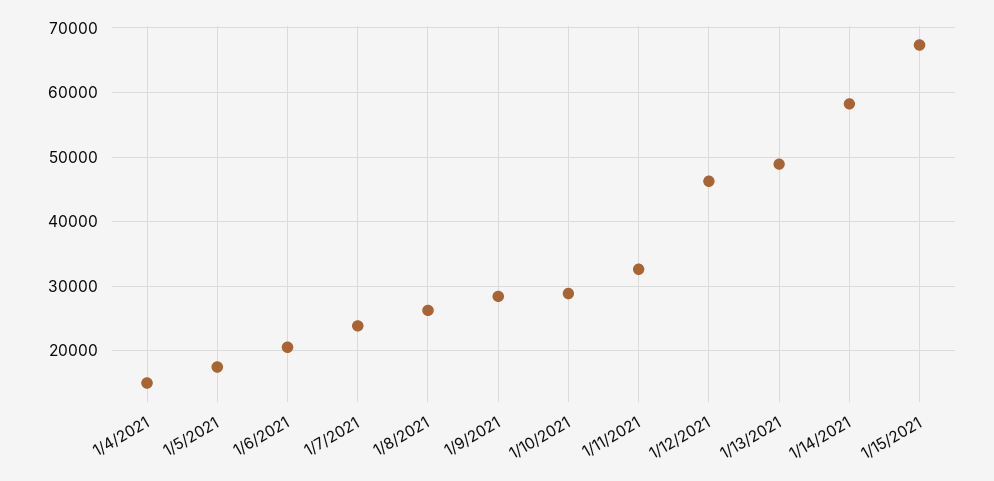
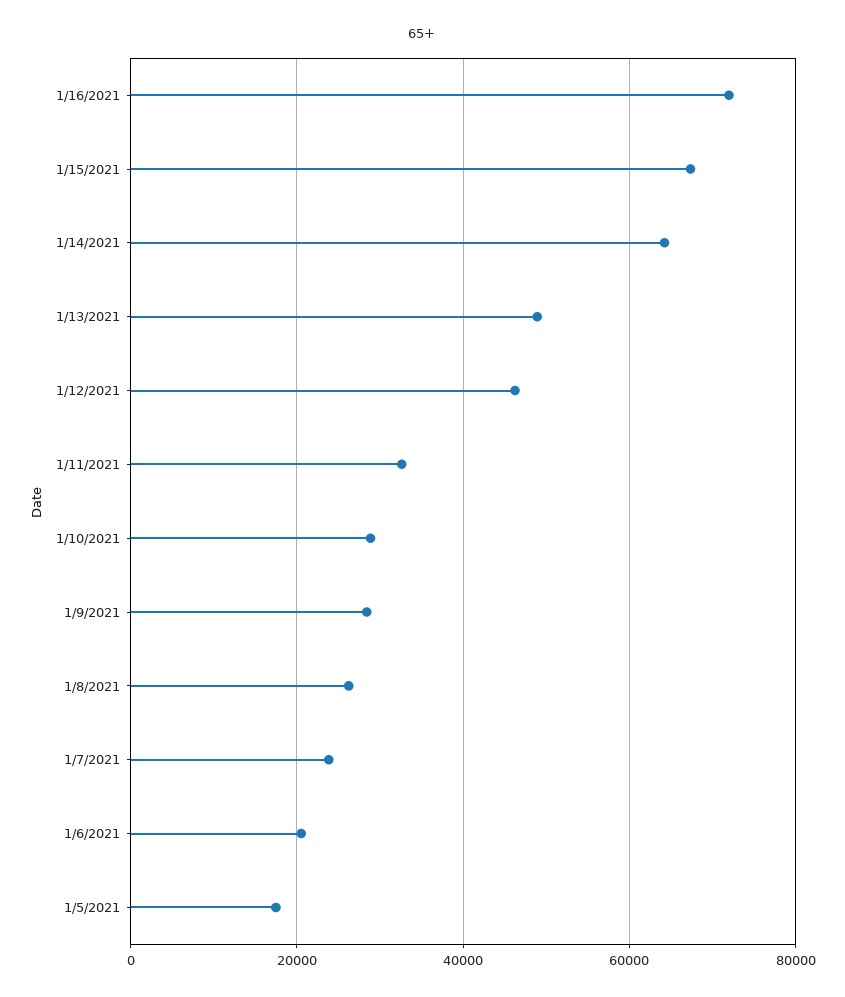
1/4/2021: 15000 -> none
1/14/2021: 58000 -> 64000
1/16/2021: none -> 72000

